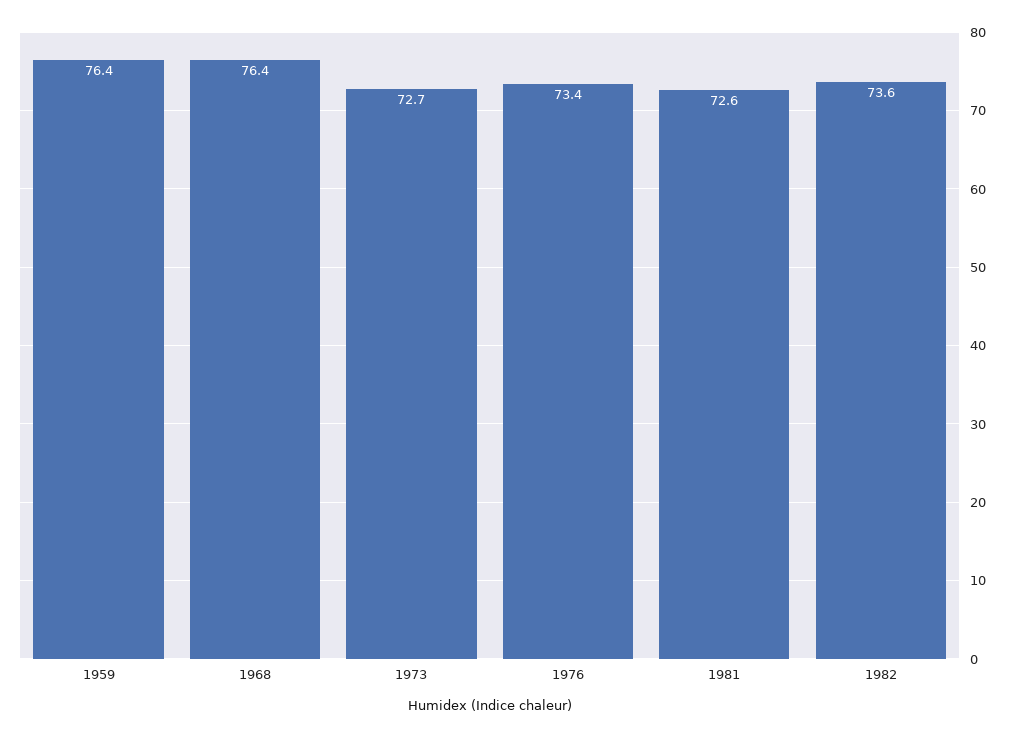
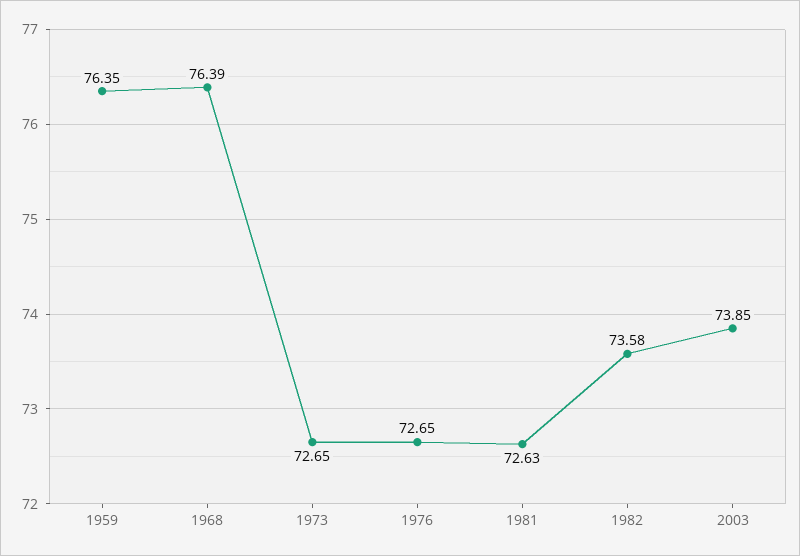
1976: 73.4 -> 72.65
2003: none -> 73.85

